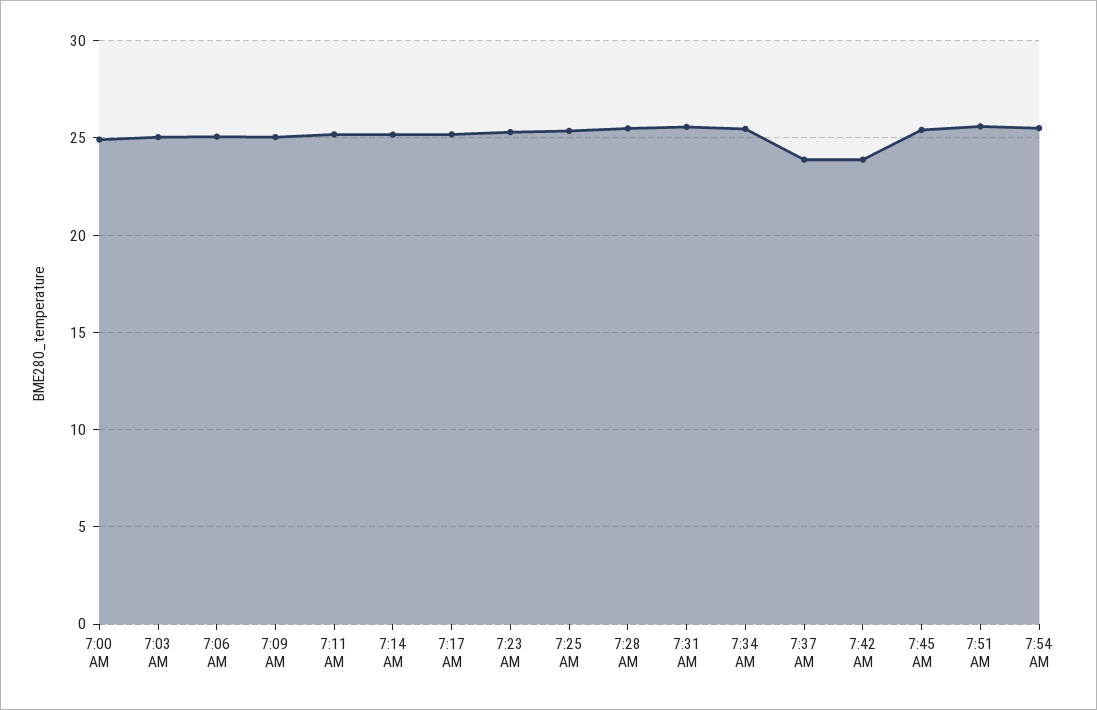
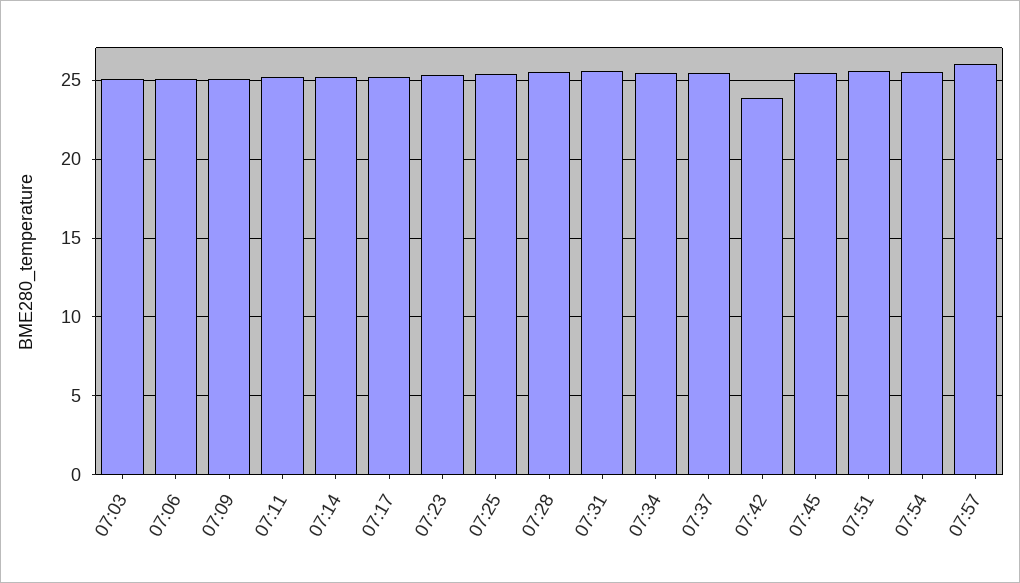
7:00 AM: 25 -> none
7:37 AM: 24 -> 25.5
07:57: none -> 26

